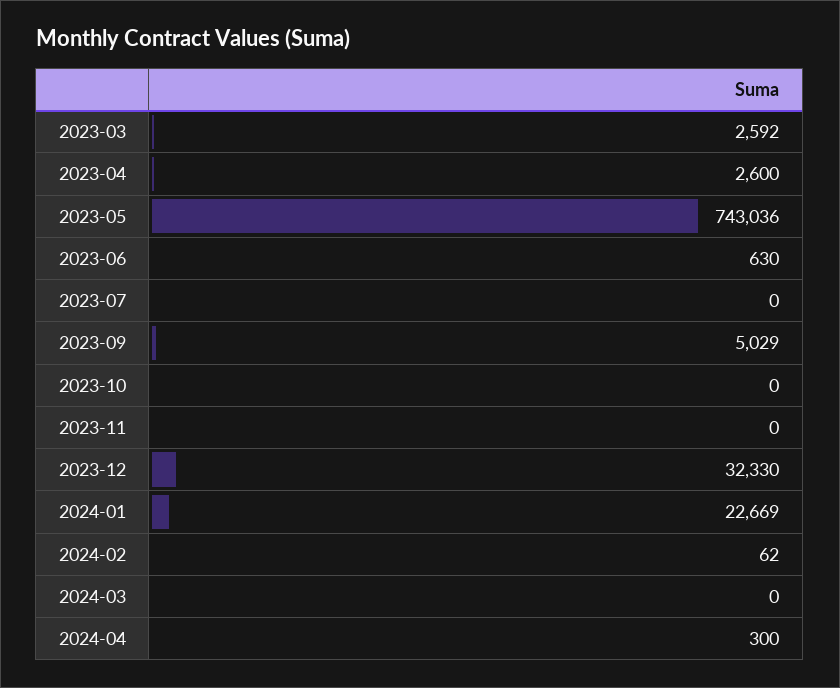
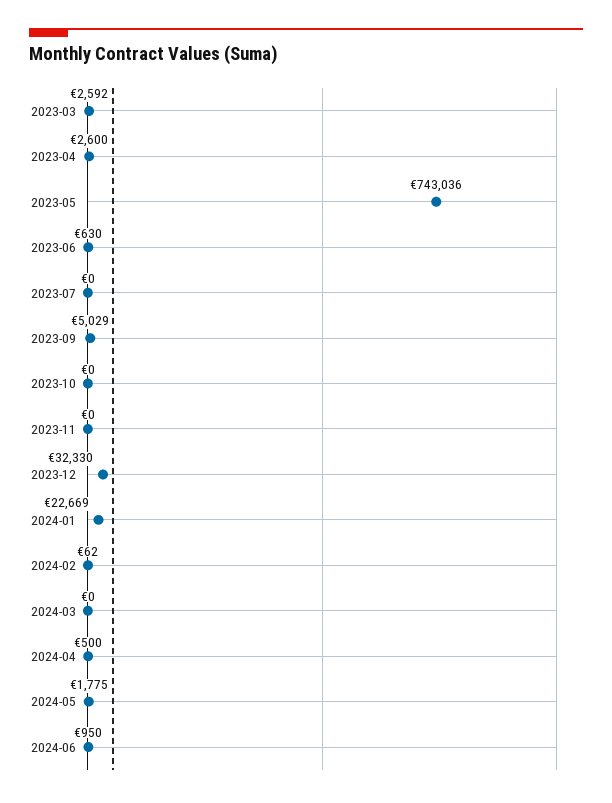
2024-04: 300 -> 500
2024-05: none -> 1775
2024-06: none -> 950

